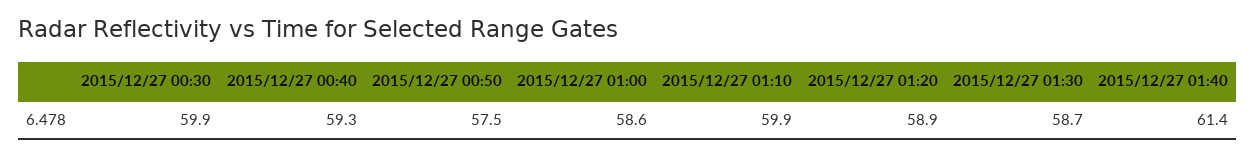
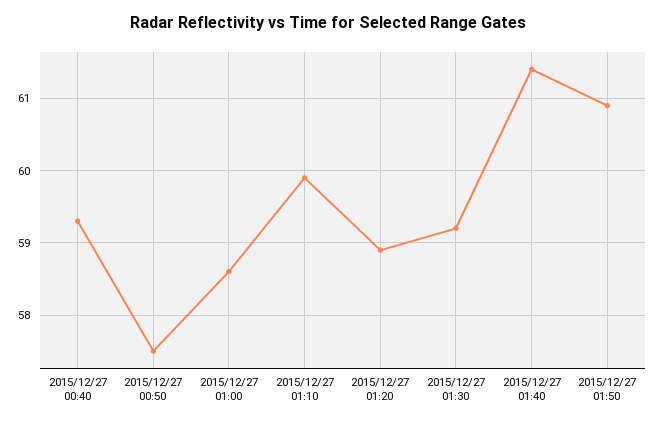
2015/12/27 00:30: 59.9 -> none
2015/12/27 01:30: 58.7 -> 59.2
2015/12/27 01:50: none -> 60.9

